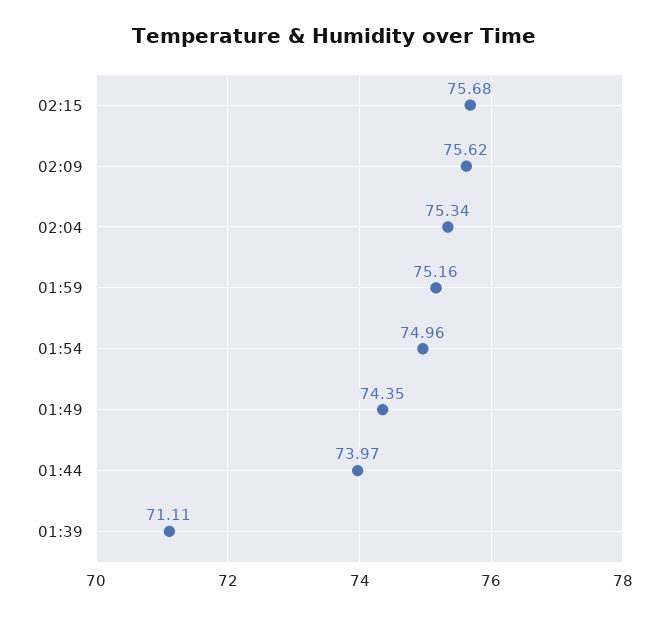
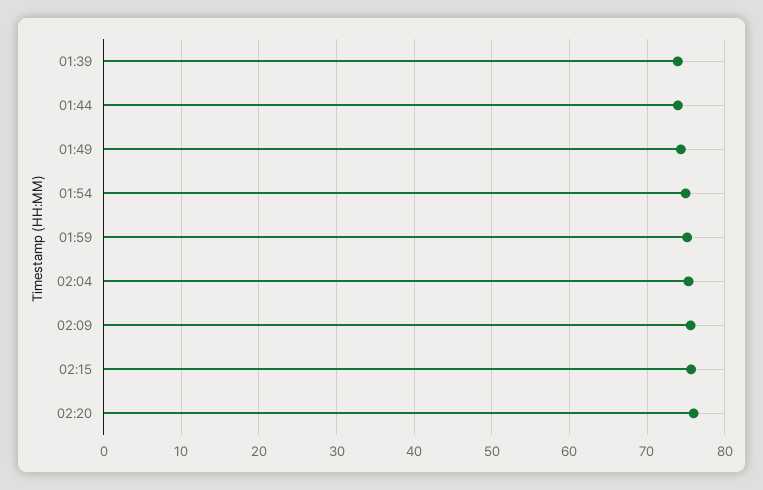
01:39: 71.11 -> 74
02:20: none -> 76

